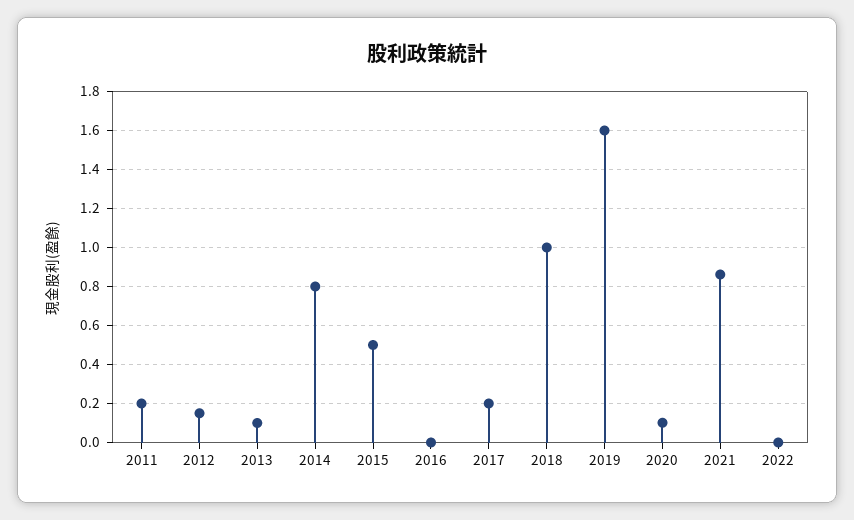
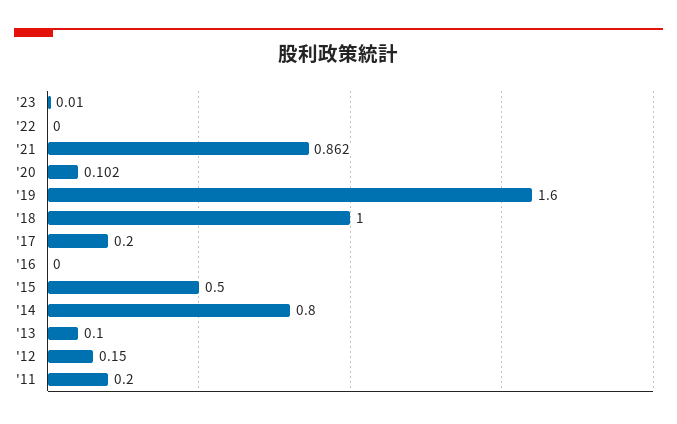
'23: none -> 0.01

